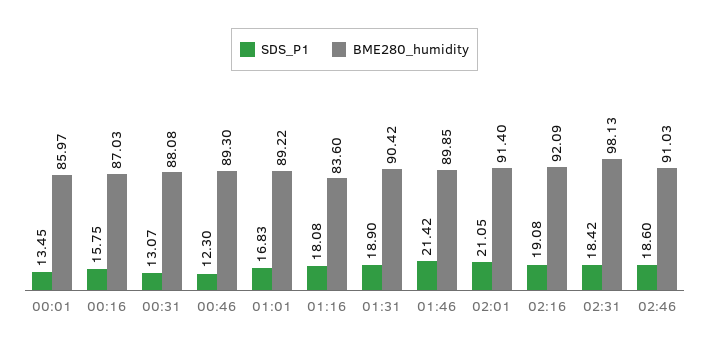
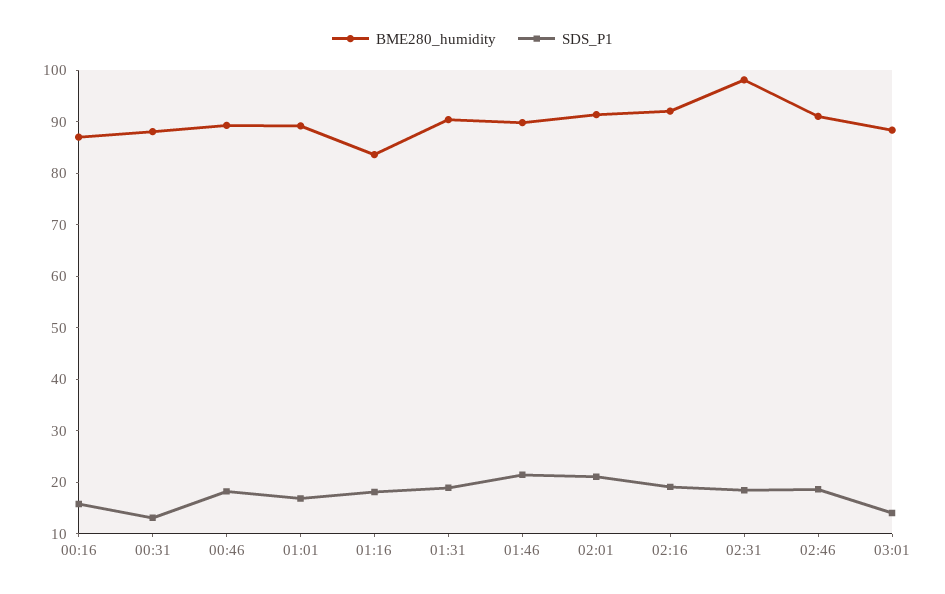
SDS_P1, 00:01: 13.45 -> none
BME280_humidity, 00:01: 85.97 -> none
SDS_P1, 00:46: 12.3 -> 18
BME280_humidity, 03:01: none -> 88
SDS_P1, 03:01: none -> 14

